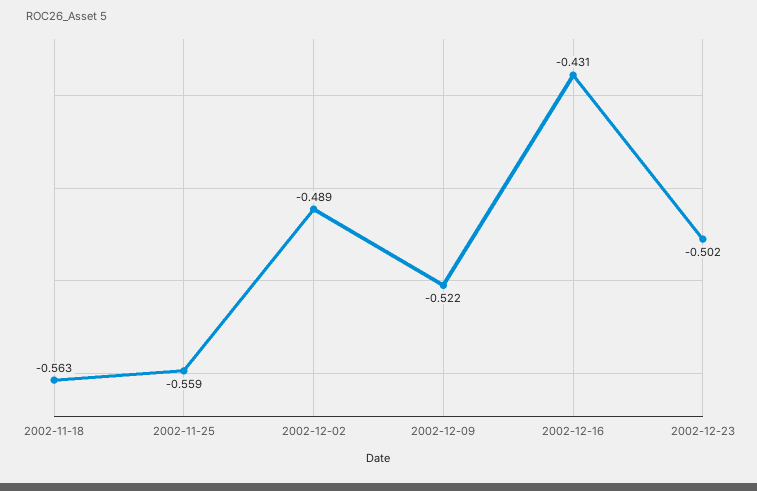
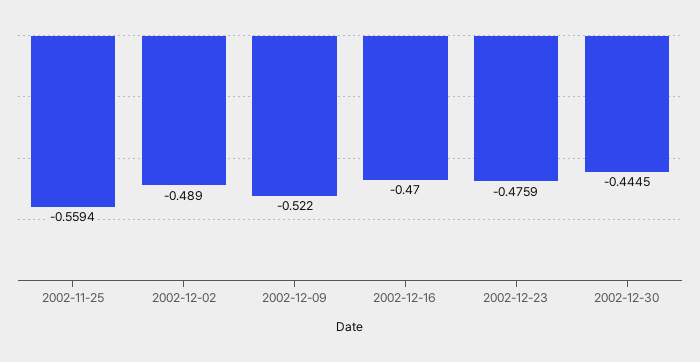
2002-11-18: -0.563 -> none
2002-12-16: -0.431 -> -0.47
2002-12-23: -0.502 -> -0.4759
2002-12-30: none -> -0.4445

